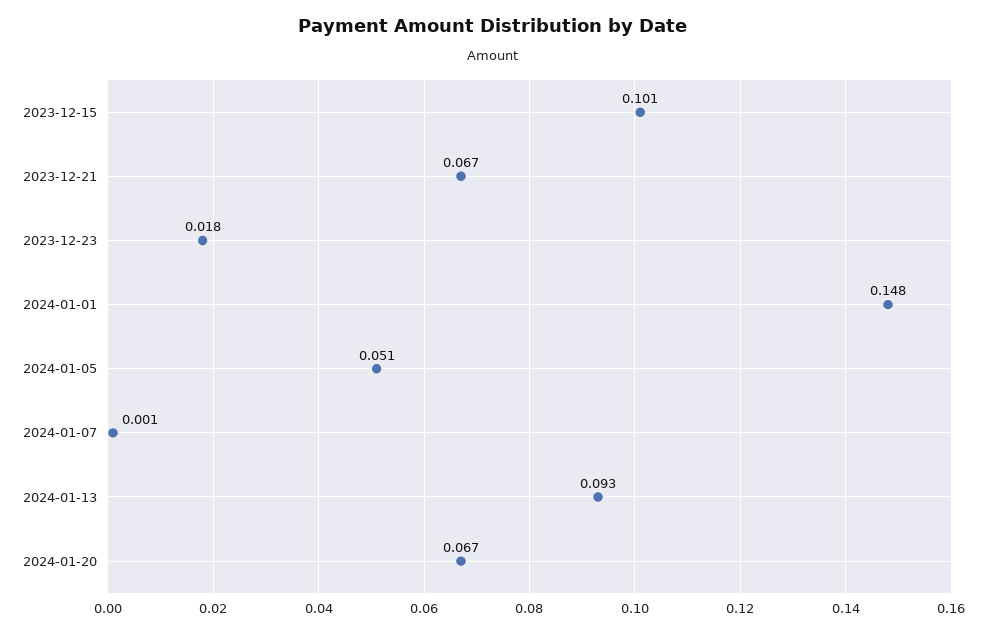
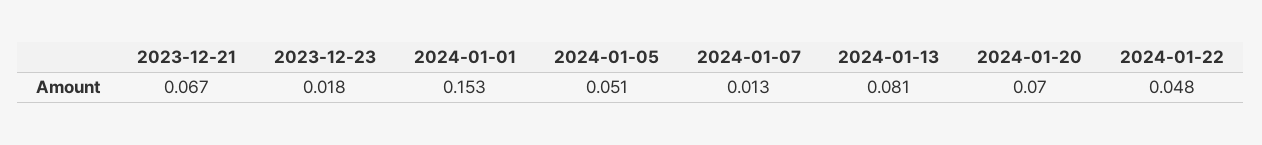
2023-12-15: 0.101 -> none
2024-01-01: 0.148 -> 0.153
2024-01-07: 0.001 -> 0.013
2024-01-13: 0.093 -> 0.081
2024-01-20: 0.067 -> 0.07
2024-01-22: none -> 0.048

